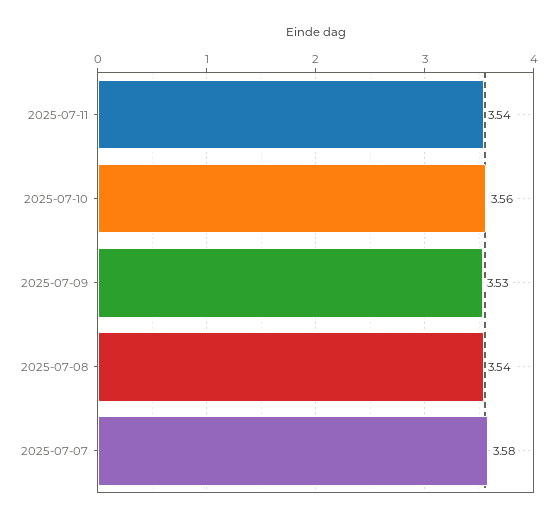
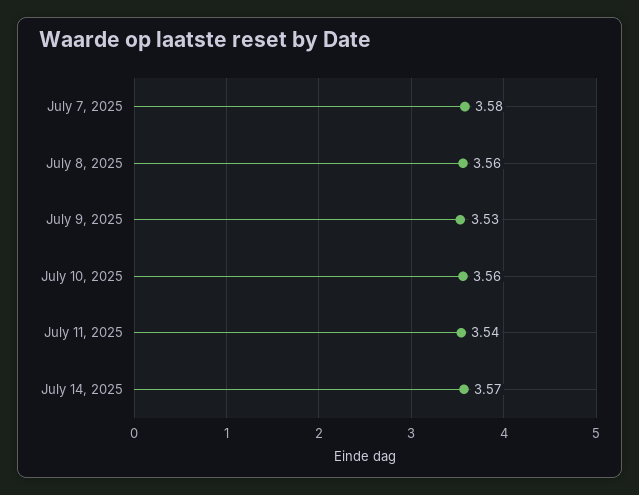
2025-07-08: 3.54 -> 3.56
July 14, 2025: none -> 3.57

